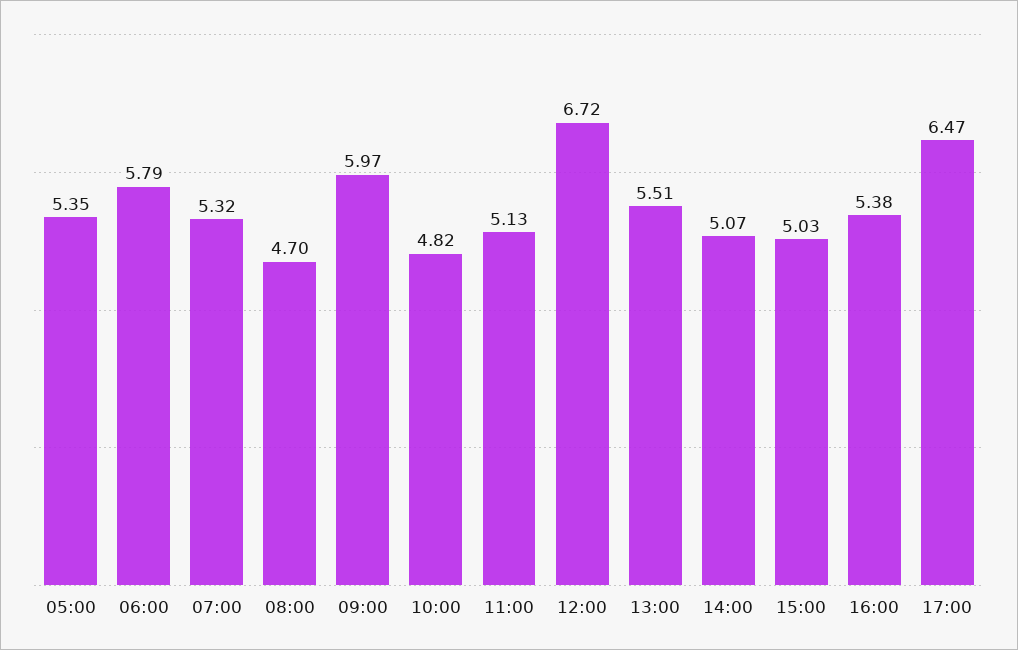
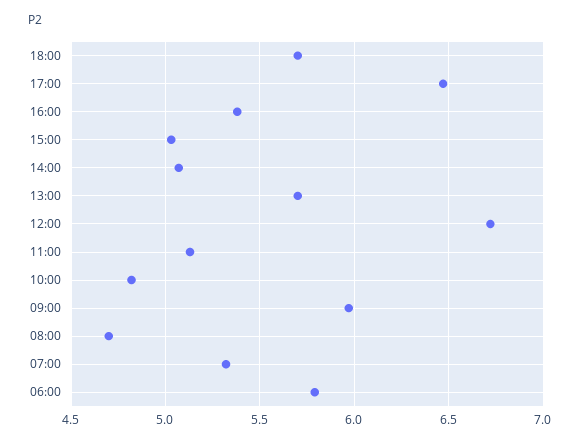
05:00: 5.35 -> none
13:00: 5.51 -> 5.7
18:00: none -> 5.7

